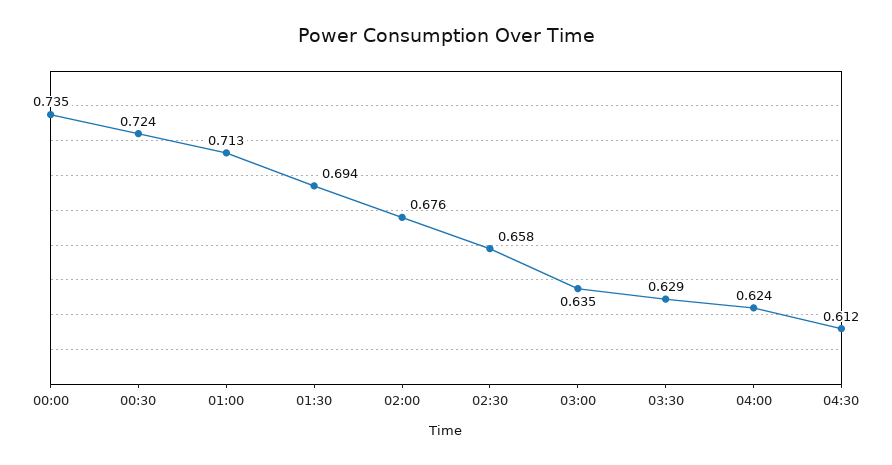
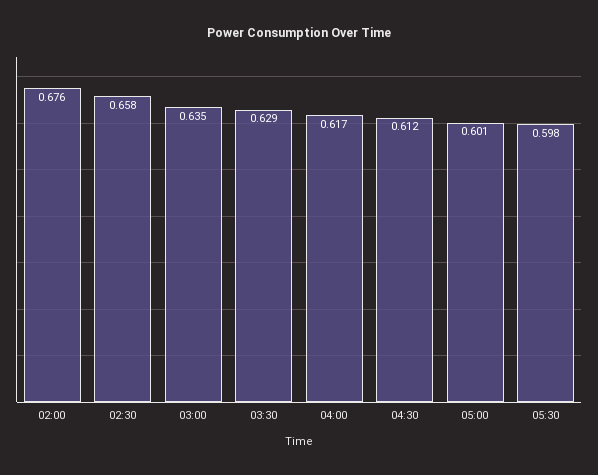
00:00: 0.735 -> none
00:30: 0.724 -> none
01:00: 0.713 -> none
01:30: 0.694 -> none
04:00: 0.624 -> 0.617
05:00: none -> 0.601
05:30: none -> 0.598

